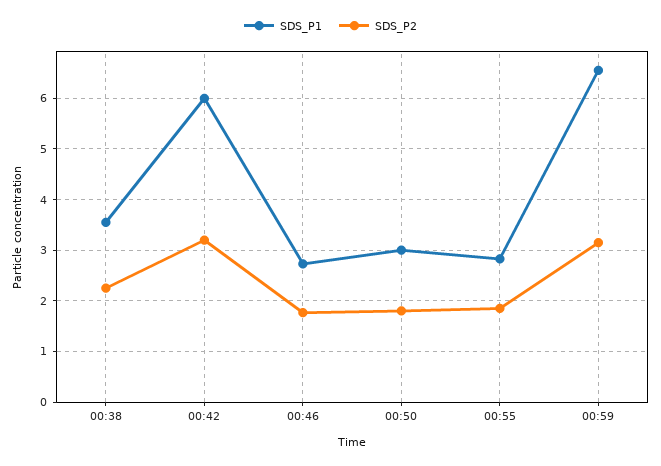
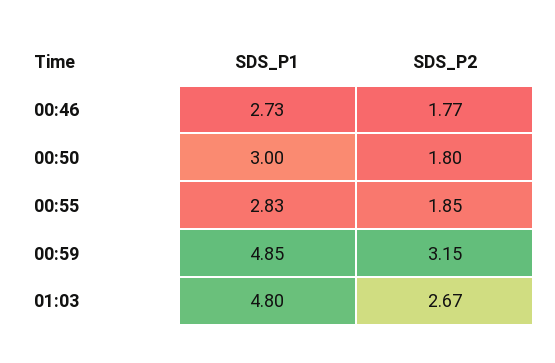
SDS_P1, 00:38: 3.6 -> none
SDS_P2, 00:38: 2.2 -> none
SDS_P1, 00:42: 6 -> none
SDS_P2, 00:42: 3.2 -> none
SDS_P1, 00:59: 6.6 -> 4.85
SDS_P1, 01:03: none -> 4.8
SDS_P2, 01:03: none -> 2.67

